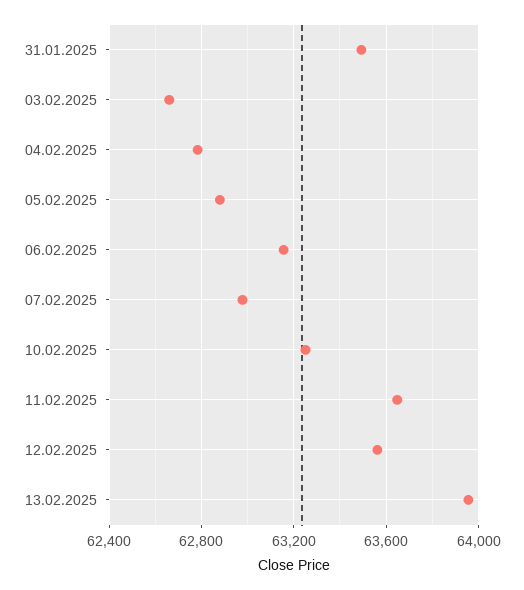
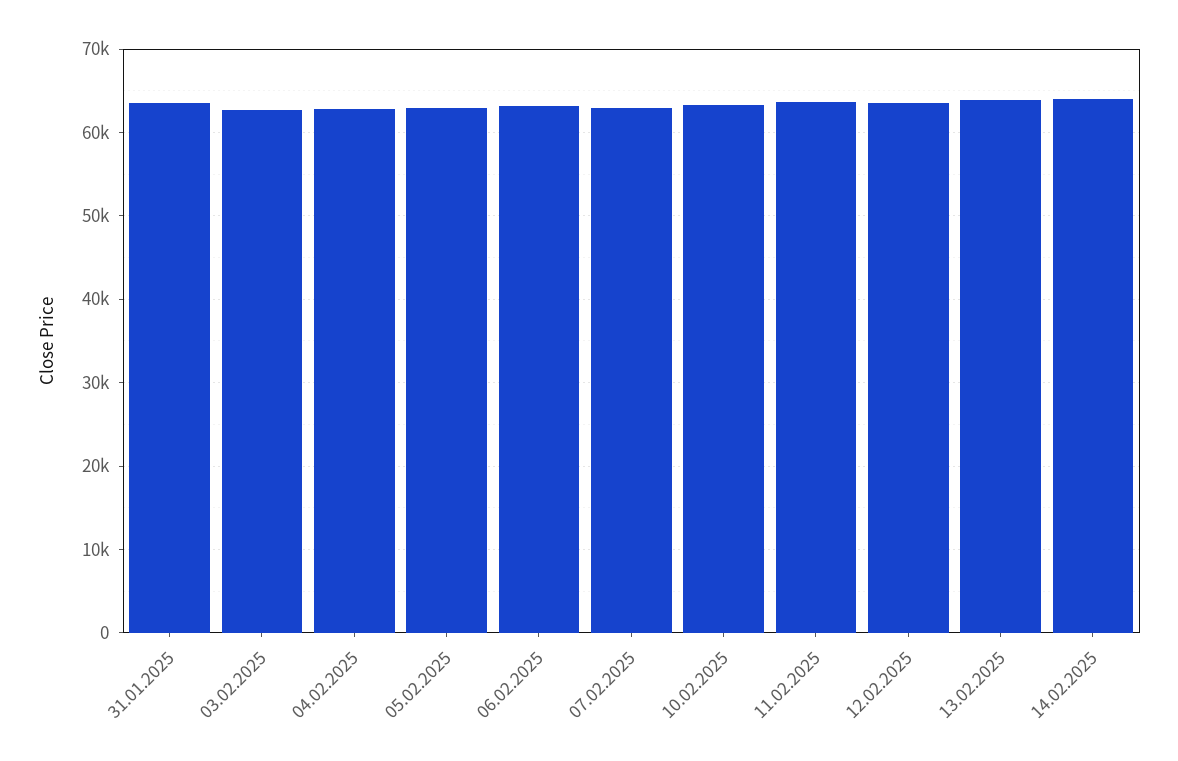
14.02.2025: none -> 64000

